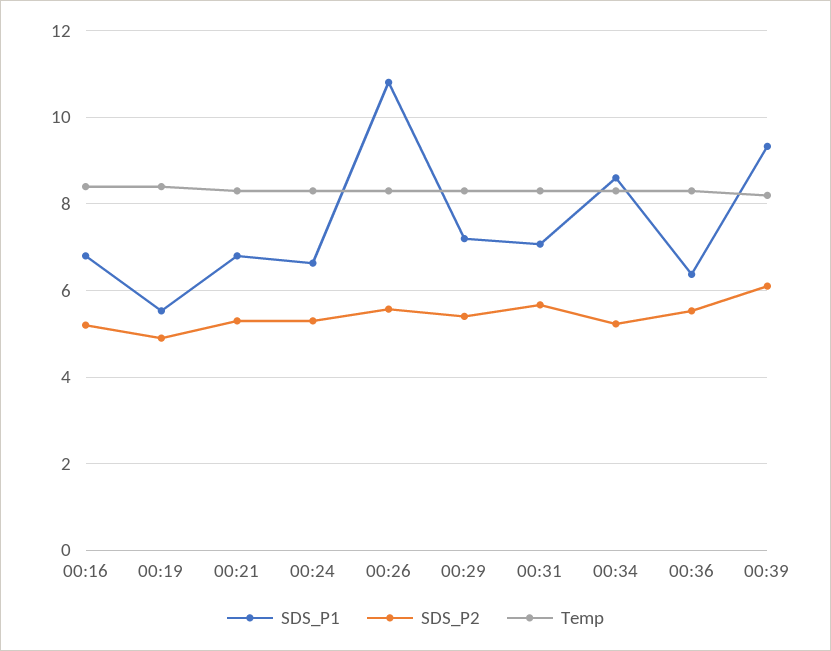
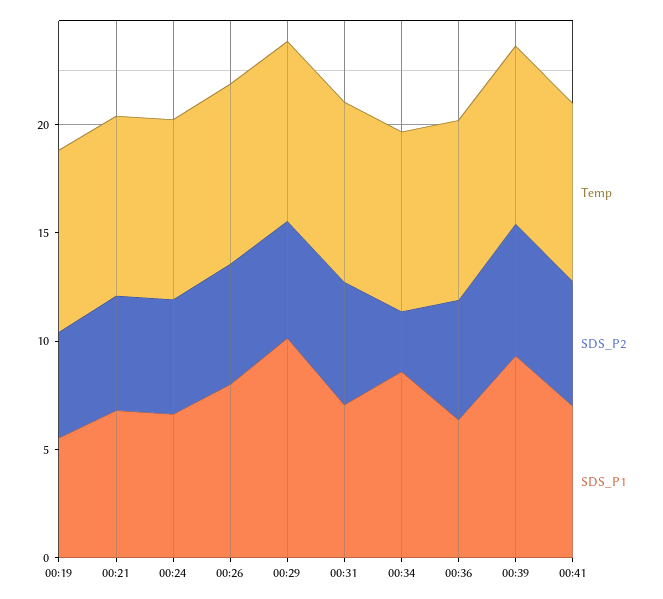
SDS_P1, 00:16: 6.8 -> none
SDS_P2, 00:16: 5.2 -> none
Temp, 00:16: 8.4 -> none
SDS_P1, 00:26: 10.8 -> 8
SDS_P1, 00:29: 7.2 -> 10
SDS_P2, 00:34: 5.2 -> 3
Temp, 00:41: none -> 8
SDS_P2, 00:41: none -> 6
SDS_P1, 00:41: none -> 7

